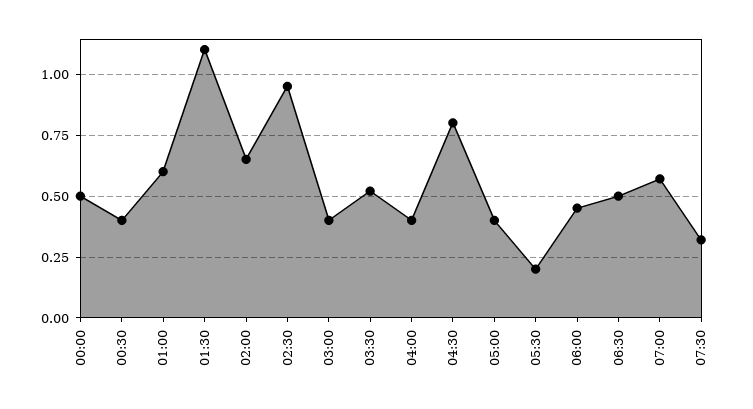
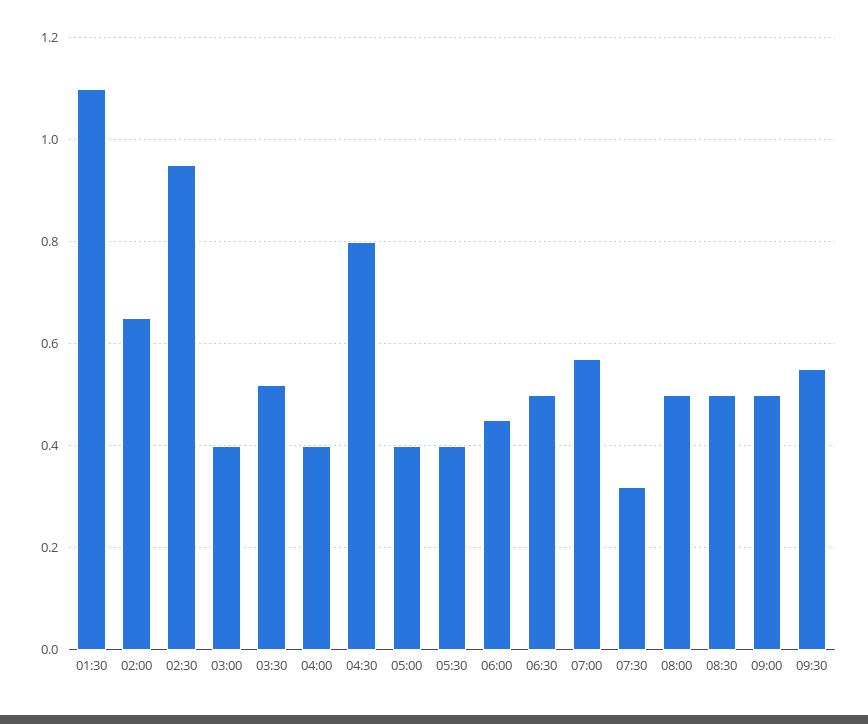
00:00: 0.5 -> none
00:30: 0.4 -> none
01:00: 0.6 -> none
05:30: 0.2 -> 0.4
08:00: none -> 0.5
08:30: none -> 0.5
09:00: none -> 0.5
09:30: none -> 0.55

